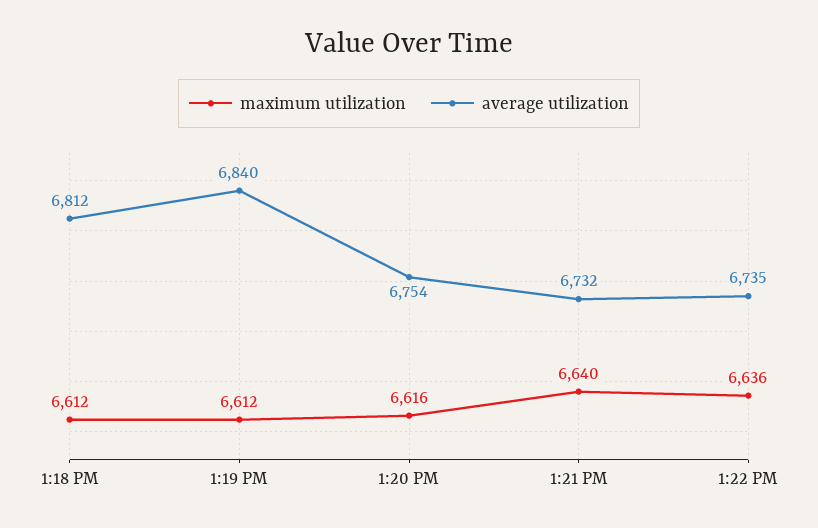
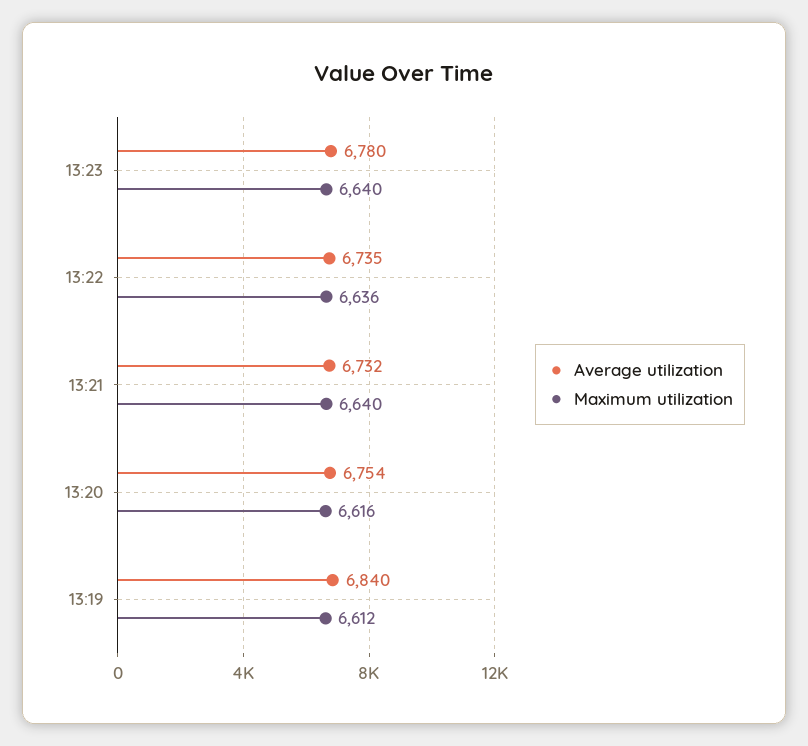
maximum utilization, 1:18 PM: 6612 -> none
average utilization, 1:18 PM: 6812 -> none
average utilization, 13:23: none -> 6780
maximum utilization, 13:23: none -> 6640

